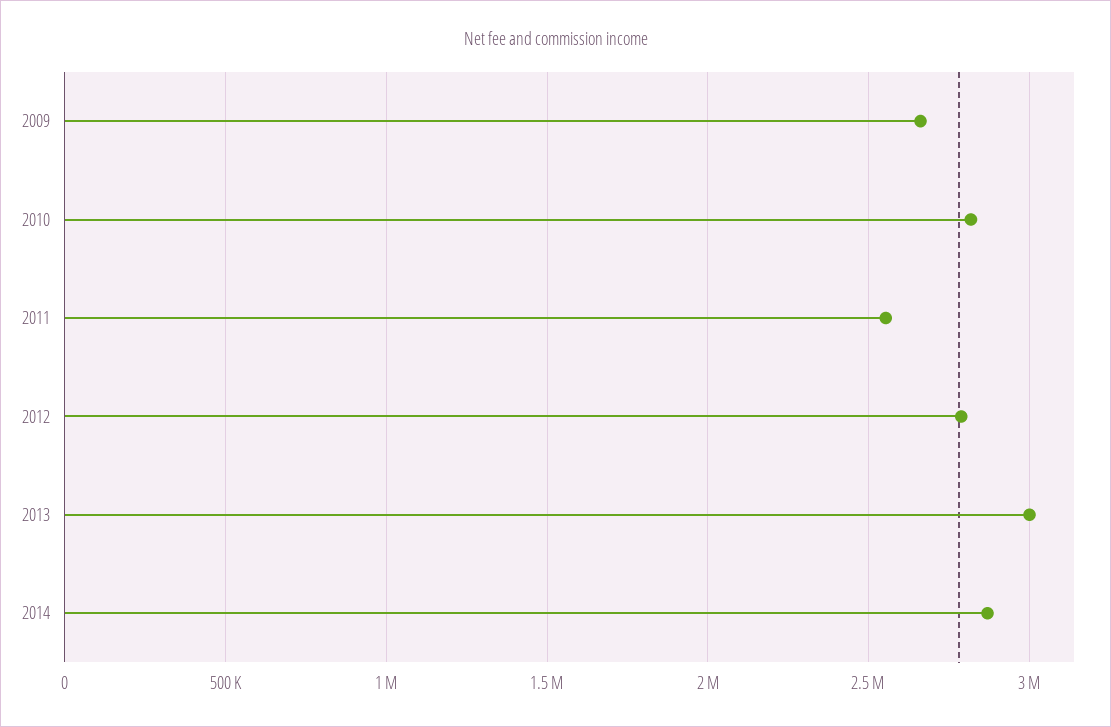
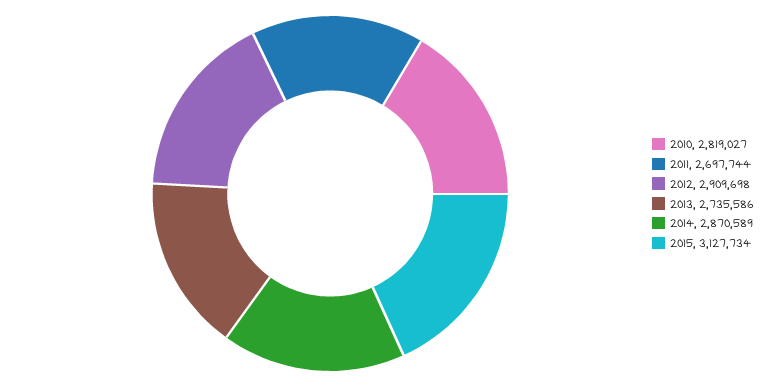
2009: 2650000 -> none
2011: 2550000 -> 2697744
2012: 2800000 -> 2909698
2013: 3000000 -> 2735586
2015: none -> 3127734

